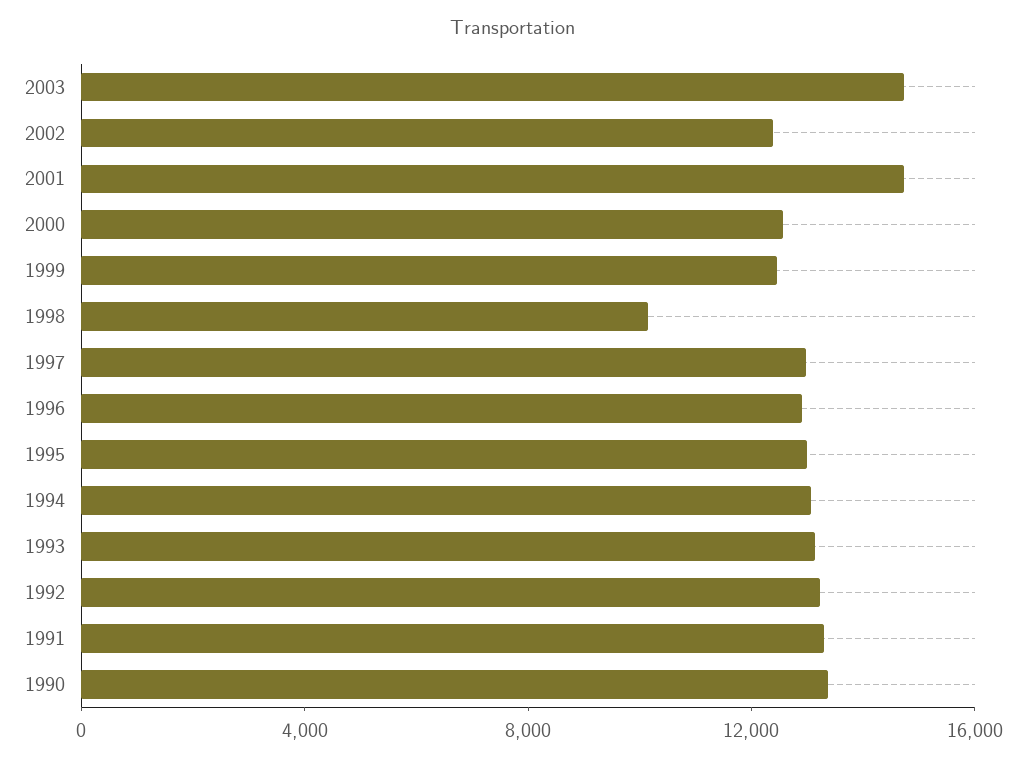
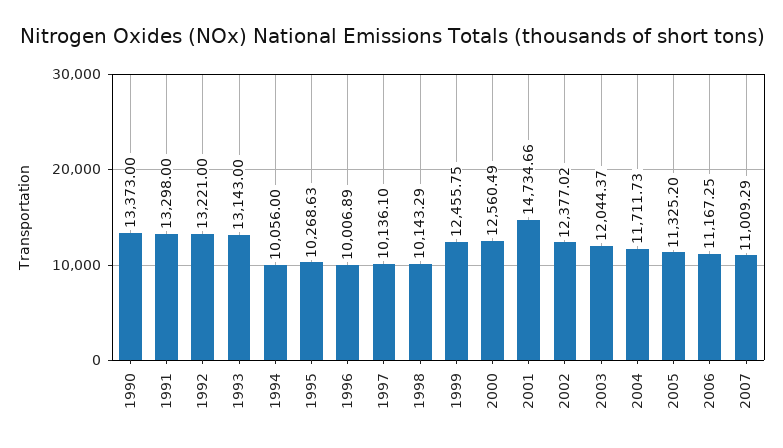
2003: 15000 -> 12044.37
1997: 13000 -> 10136.1
1996: 13000 -> 10006.89
1995: 13000 -> 10268.63
1994: 13000 -> 10056
2004: none -> 11711.73
2005: none -> 11325.2
2006: none -> 11167.25
2007: none -> 11009.29

